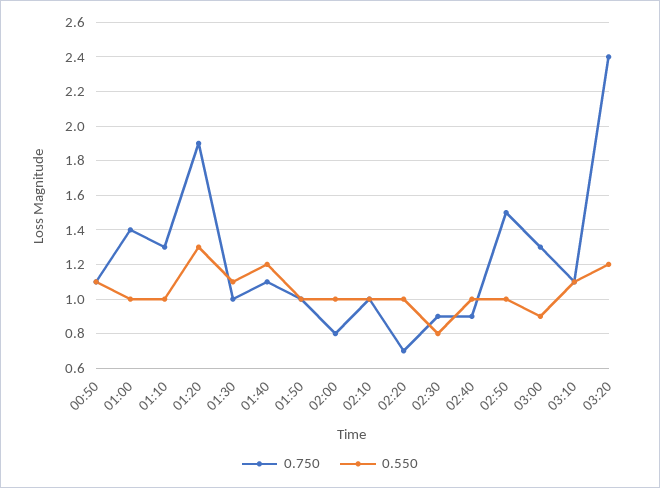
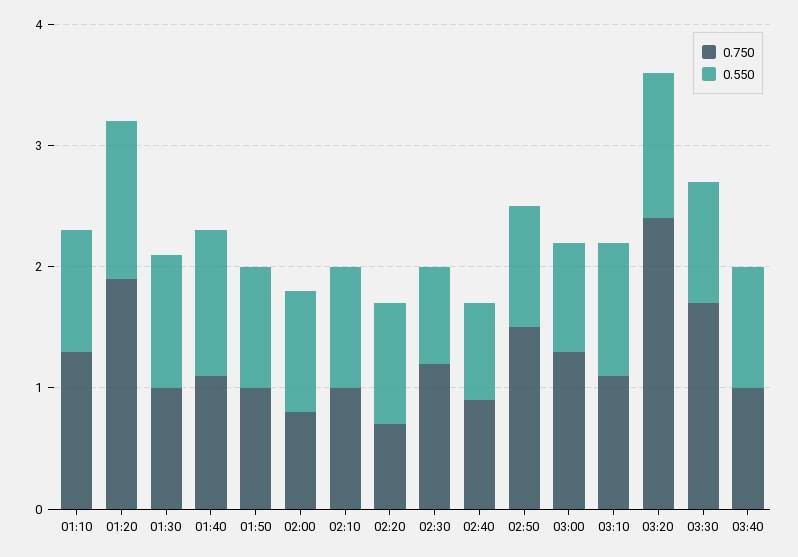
0.750, 00:50: 1.1 -> none
0.550, 00:50: 1.1 -> none
0.750, 01:00: 1.4 -> none
0.550, 01:00: 1 -> none
0.750, 02:30: 0.9 -> 1.2
0.550, 02:40: 1 -> 0.8
0.750, 03:30: none -> 1.7
0.550, 03:30: none -> 1
0.750, 03:40: none -> 1
0.550, 03:40: none -> 1

